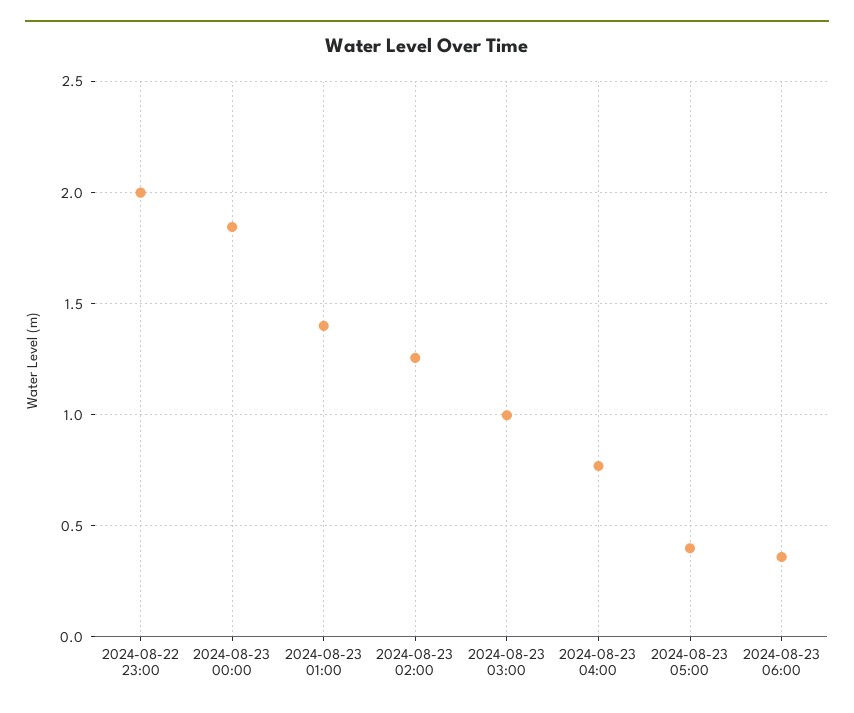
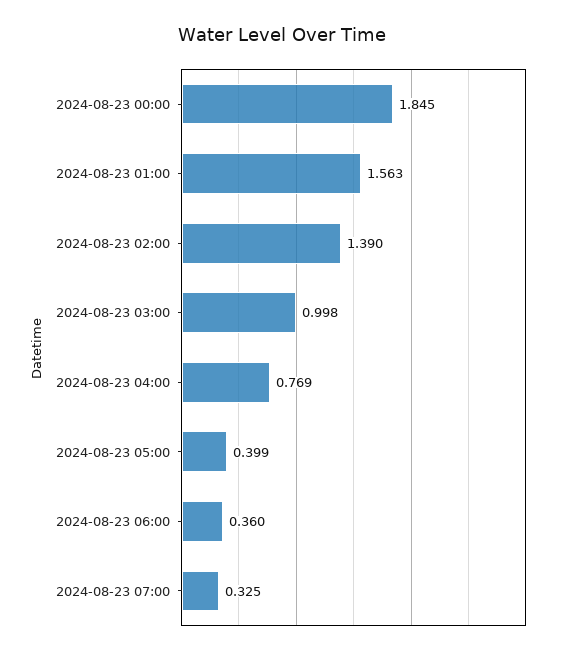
2024-08-22 23:00: 2 -> none
2024-08-23 01:00: 1.4 -> 1.563
2024-08-23 02:00: 1.25 -> 1.39
2024-08-23 07:00: none -> 0.325

